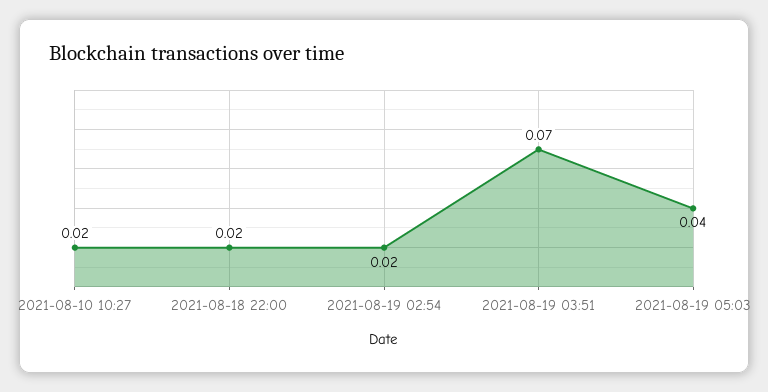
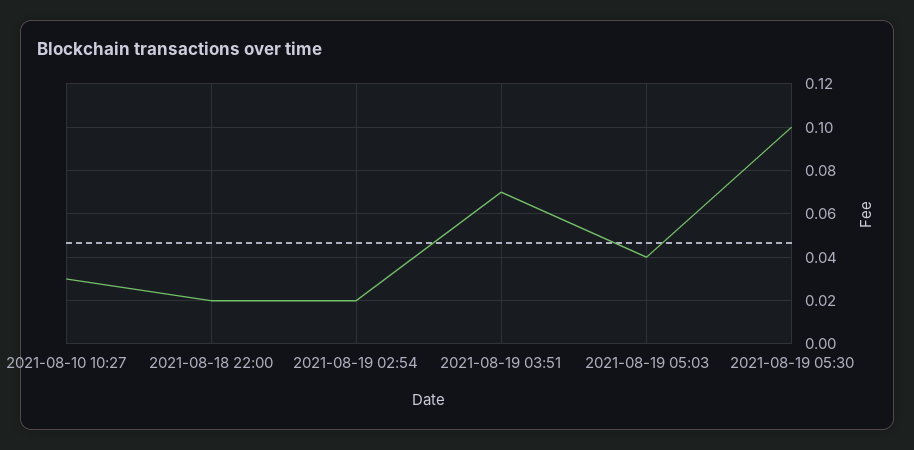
2021-08-10 10:27: 0.02 -> 0.03
2021-08-19 05:30: none -> 0.1

